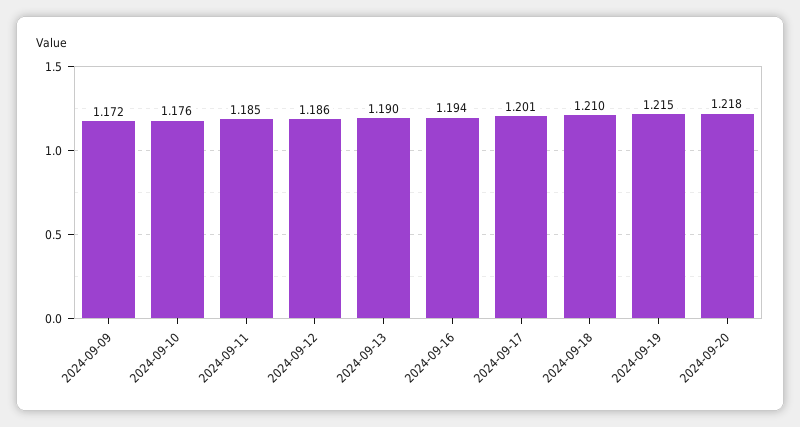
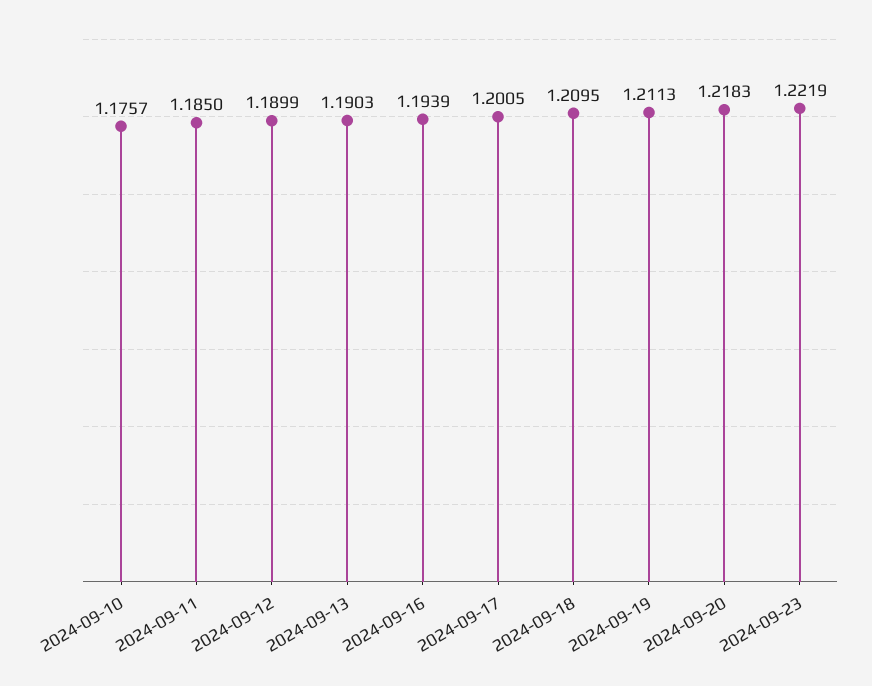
2024-09-09: 1.172 -> none
2024-09-12: 1.186 -> 1.1899
2024-09-19: 1.215 -> 1.2113
2024-09-23: none -> 1.2219

